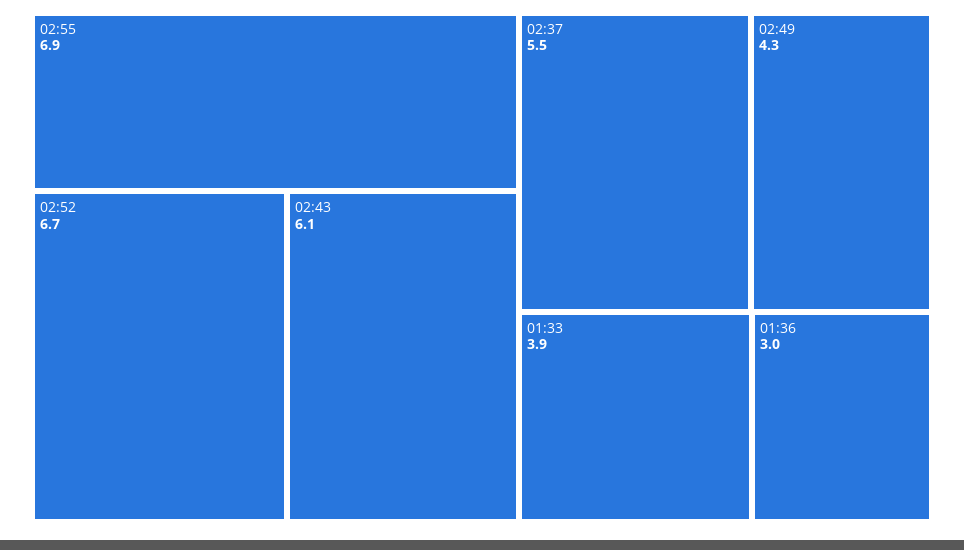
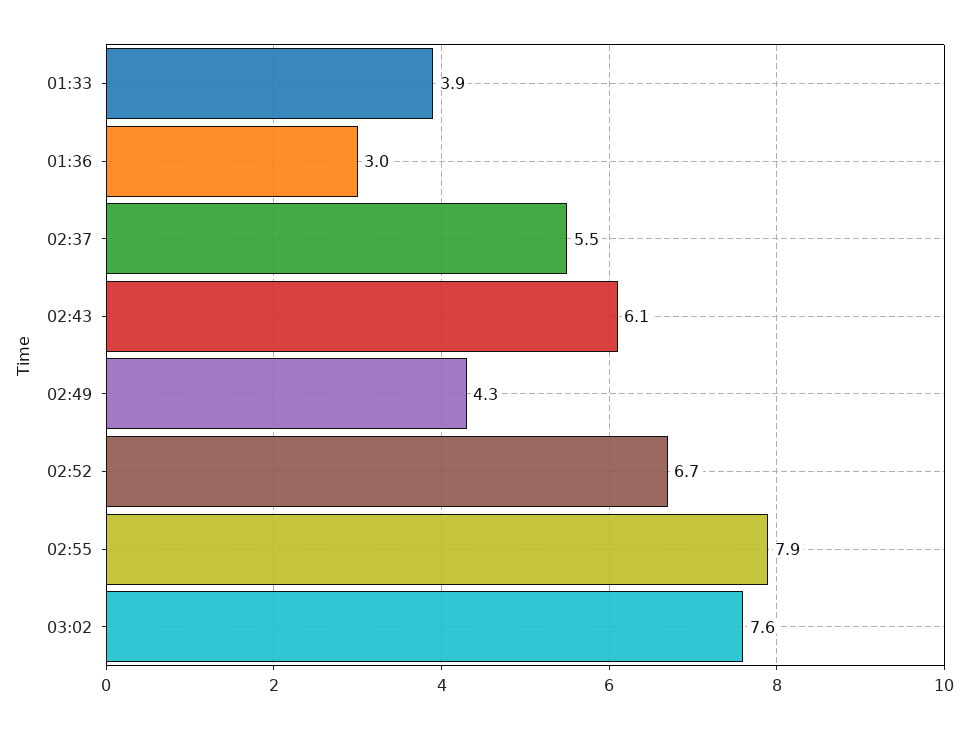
02:55: 6.9 -> 7.9
03:02: none -> 7.6

